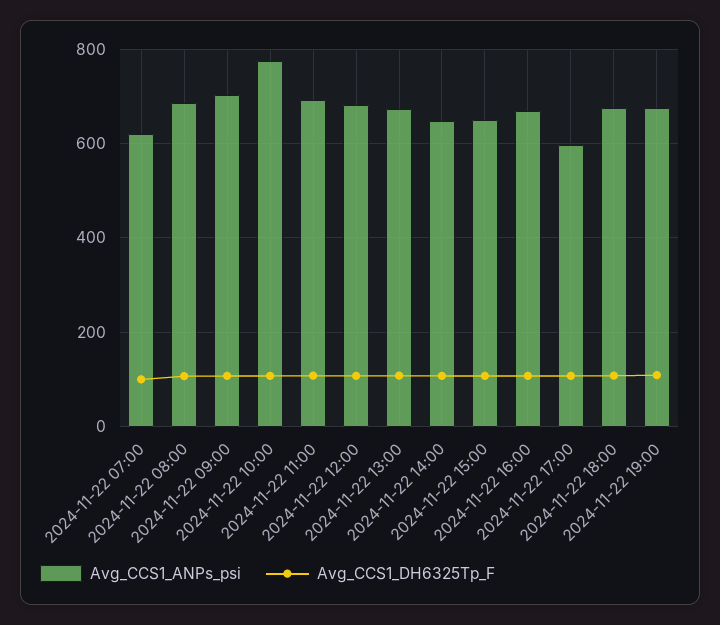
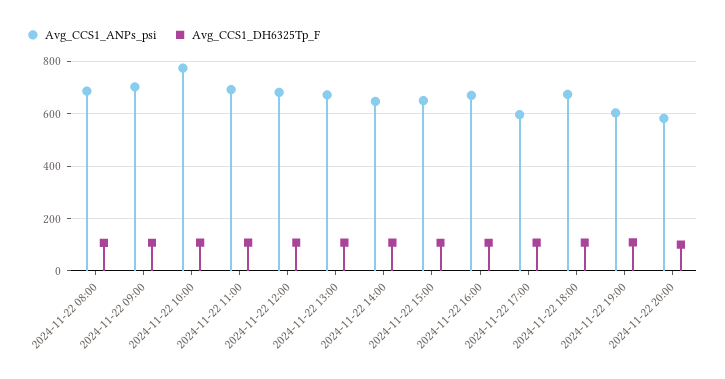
Avg_CCS1_ANPs_psi, 2024-11-22 07:00: 620 -> none
Avg_CCS1_DH6325Tp_F, 2024-11-22 07:00: 100 -> none
Avg_CCS1_ANPs_psi, 2024-11-22 19:00: 680 -> 600
Avg_CCS1_ANPs_psi, 2024-11-22 20:00: none -> 575
Avg_CCS1_DH6325Tp_F, 2024-11-22 20:00: none -> 100

